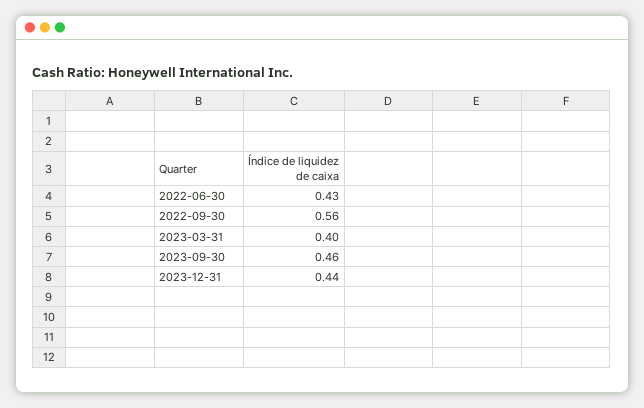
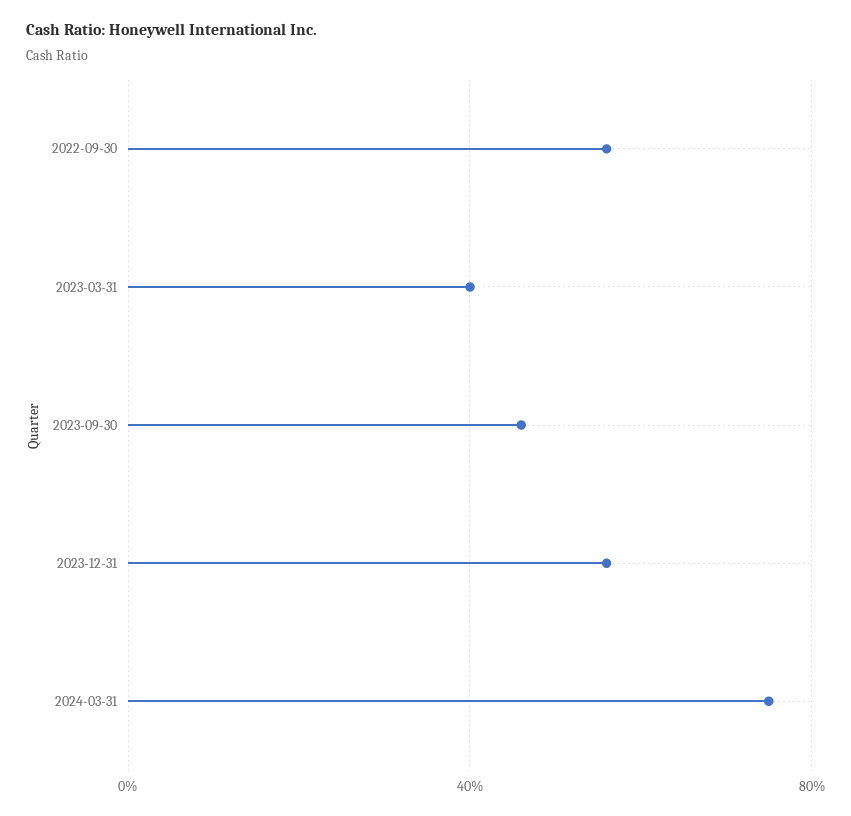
2022-06-30: 0.43 -> none
2023-12-31: 0.44 -> 0.55
2024-03-31: none -> 0.75

